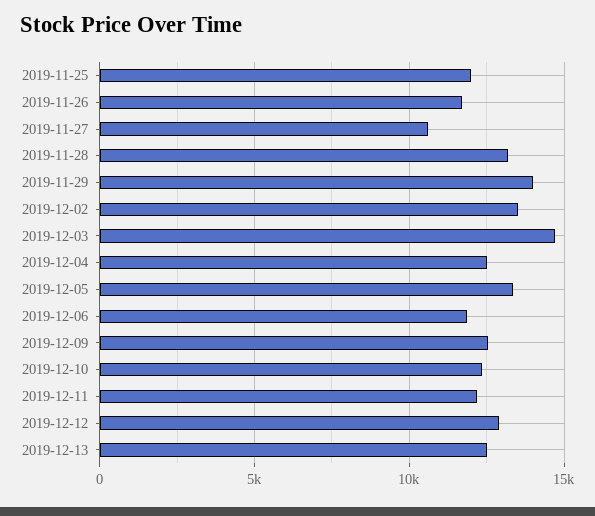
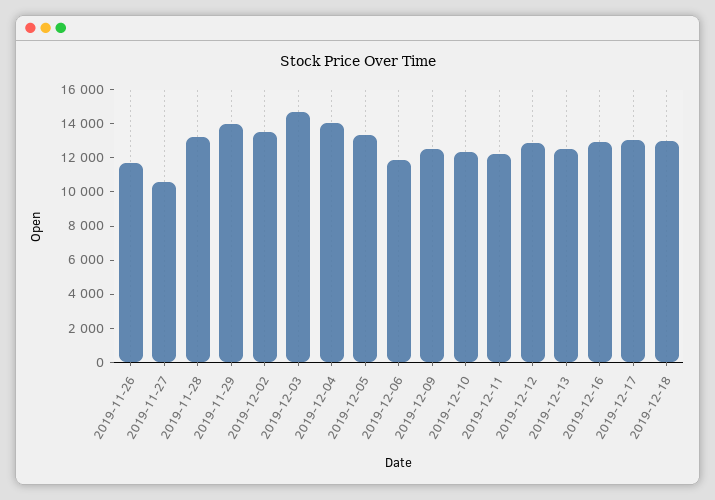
2019-11-25: 12000 -> none
2019-12-04: 12500 -> 14000
2019-12-16: none -> 13000
2019-12-17: none -> 13000
2019-12-18: none -> 13000

